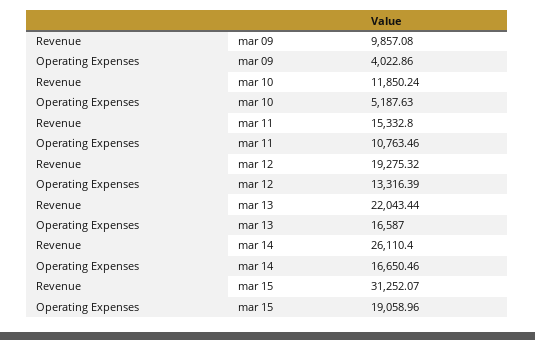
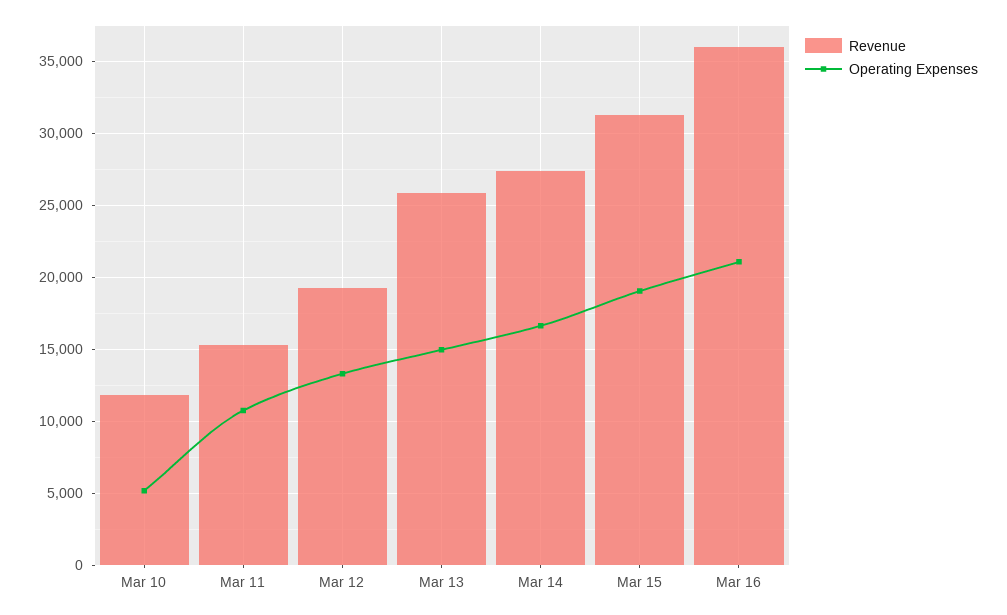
Revenue, mar 09: 9857.08 -> none
Operating Expenses, mar 09: 4022.86 -> none
Revenue, mar 13: 22043.44 -> 26000
Operating Expenses, mar 13: 16587 -> 15000
Revenue, mar 14: 26110.4 -> 27500
Revenue, Mar 16: none -> 36000
Operating Expenses, Mar 16: none -> 21000

